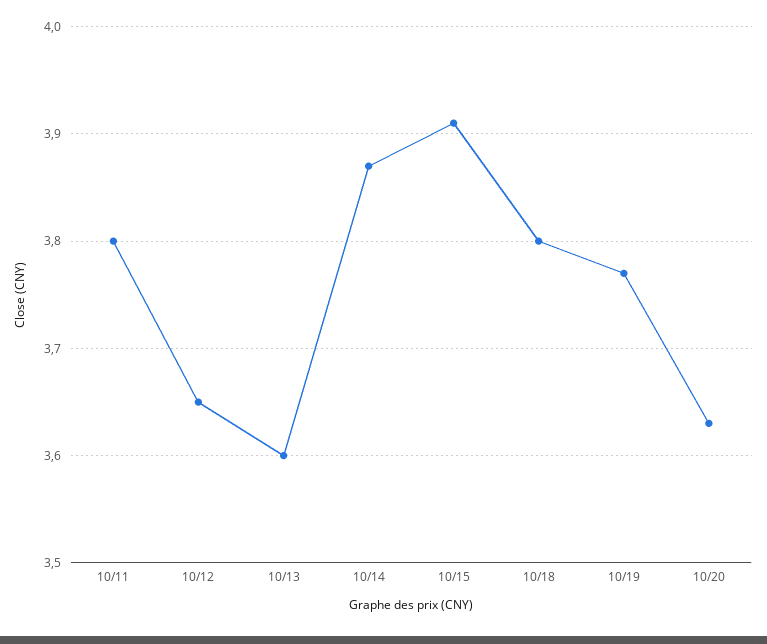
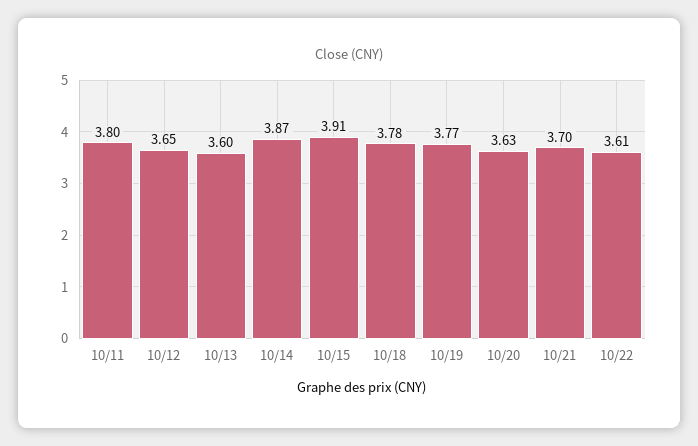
10/18: 3.8 -> 3.78
10/21: none -> 3.7
10/22: none -> 3.61

